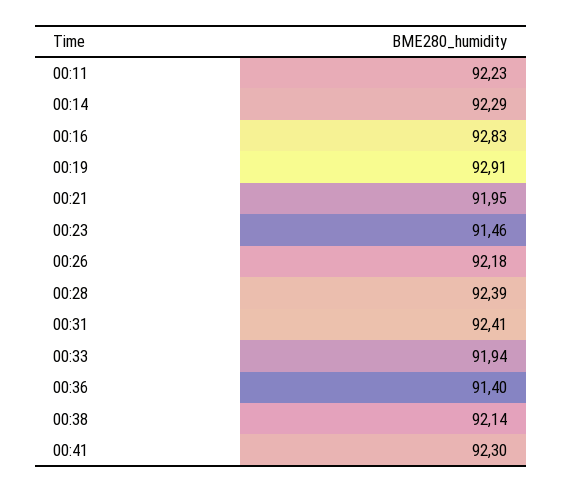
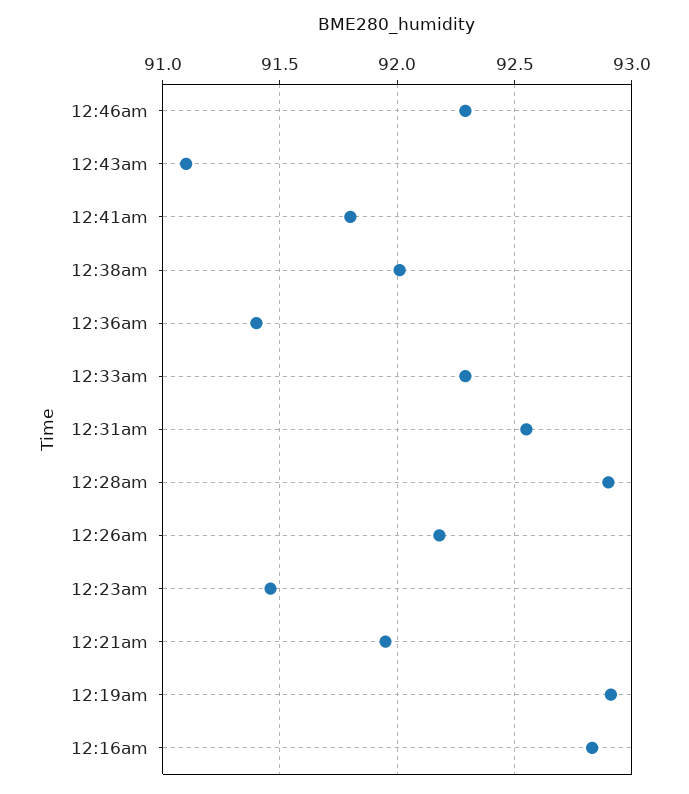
00:11: 92.23 -> none
00:14: 92.29 -> none
00:28: 92.39 -> 92.9
00:31: 92.41 -> 92.55
00:33: 91.94 -> 92.3
00:38: 92.14 -> 92
00:41: 92.3 -> 91.8
12:46am: none -> 92.3
12:43am: none -> 91.1

